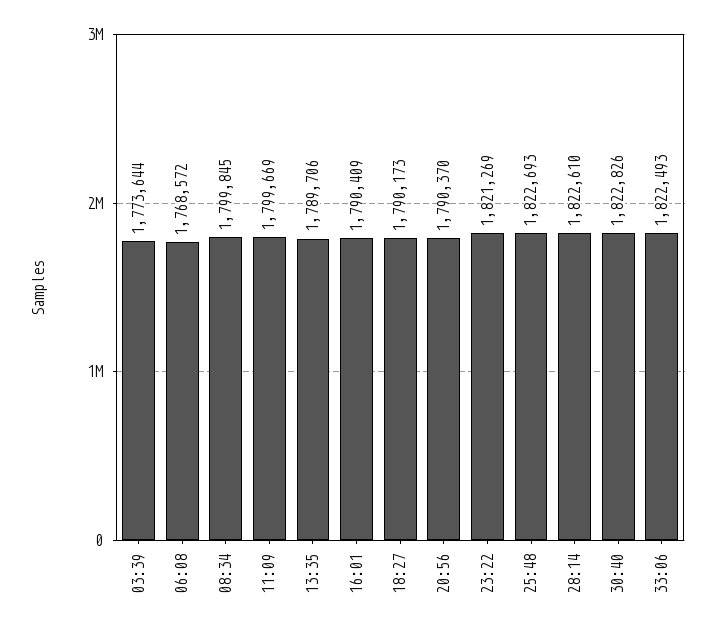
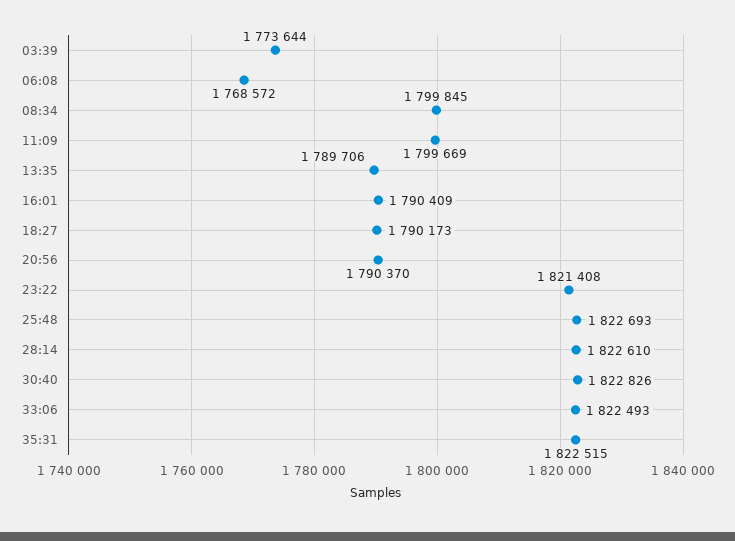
23:22: 1821269 -> 1821408
35:31: none -> 1822515

